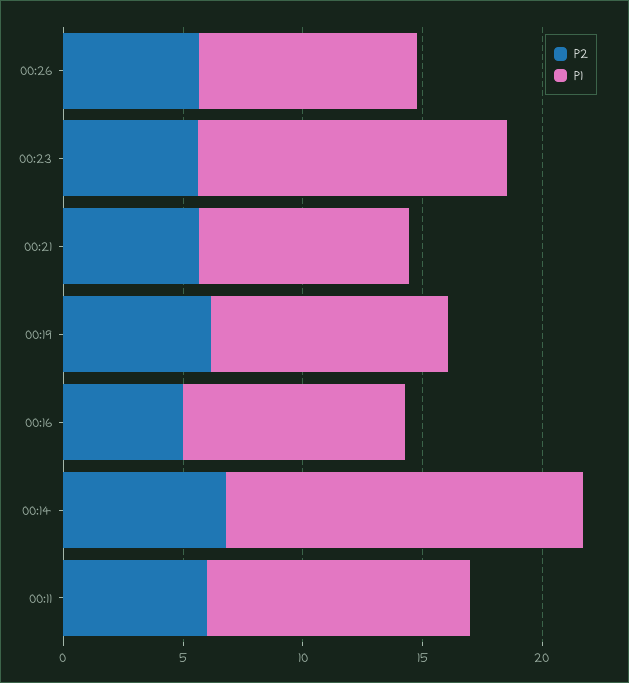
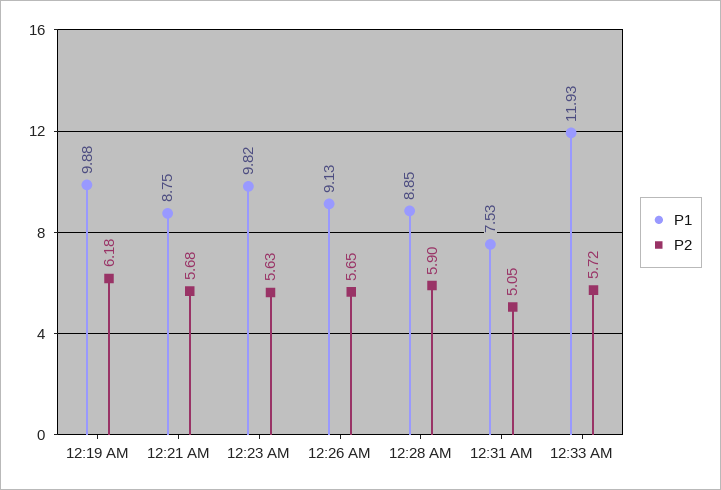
P1, 00:23: 13 -> 9.82
P2, 00:16: 5 -> none
P1, 00:16: 9 -> none
P2, 00:14: 7 -> none
P1, 00:14: 15 -> none
P2, 00:11: 6 -> none
P1, 00:11: 11 -> none
P1, 12:28 AM: none -> 8.85
P2, 12:28 AM: none -> 5.9
P1, 12:31 AM: none -> 7.53
P2, 12:31 AM: none -> 5.05
P1, 12:33 AM: none -> 11.93
P2, 12:33 AM: none -> 5.72

